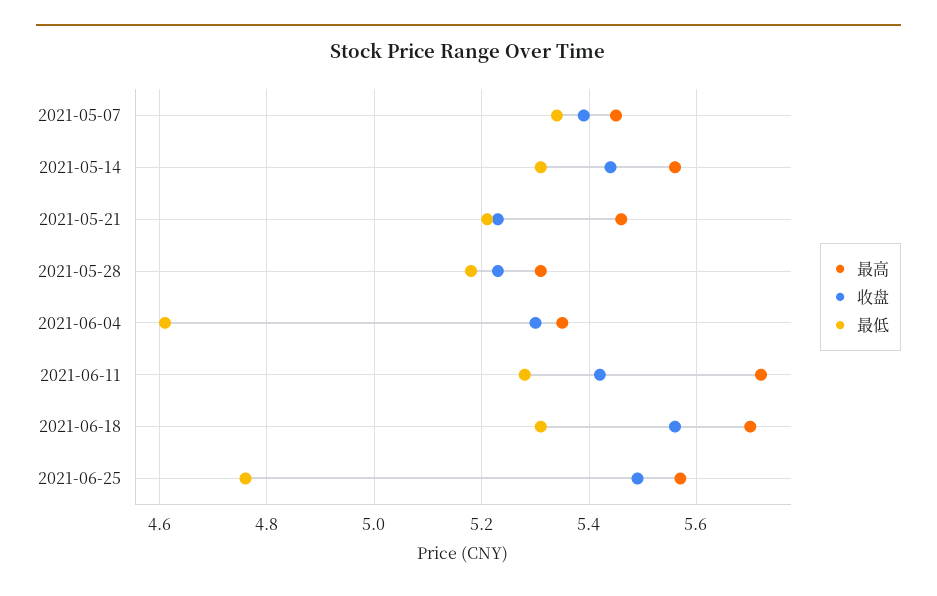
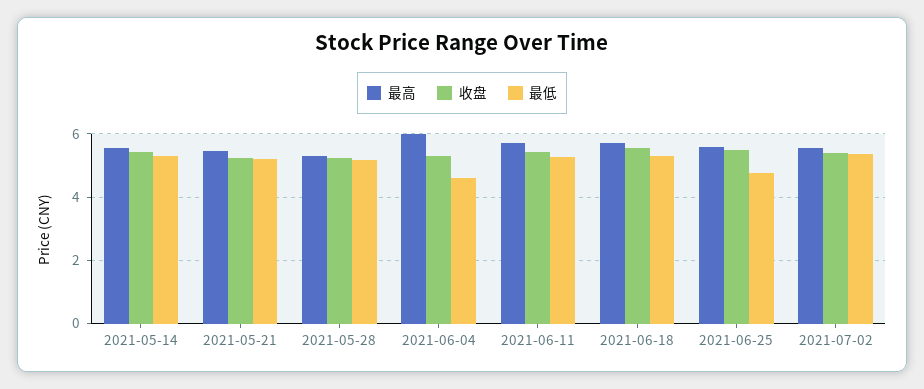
最高, 2021-05-07: 5.45 -> none
收盘, 2021-05-07: 5.4 -> none
最低, 2021-05-07: 5.35 -> none
最高, 2021-06-04: 5.35 -> 6
最高, 2021-07-02: none -> 5.6
收盘, 2021-07-02: none -> 5.4
最低, 2021-07-02: none -> 5.4

